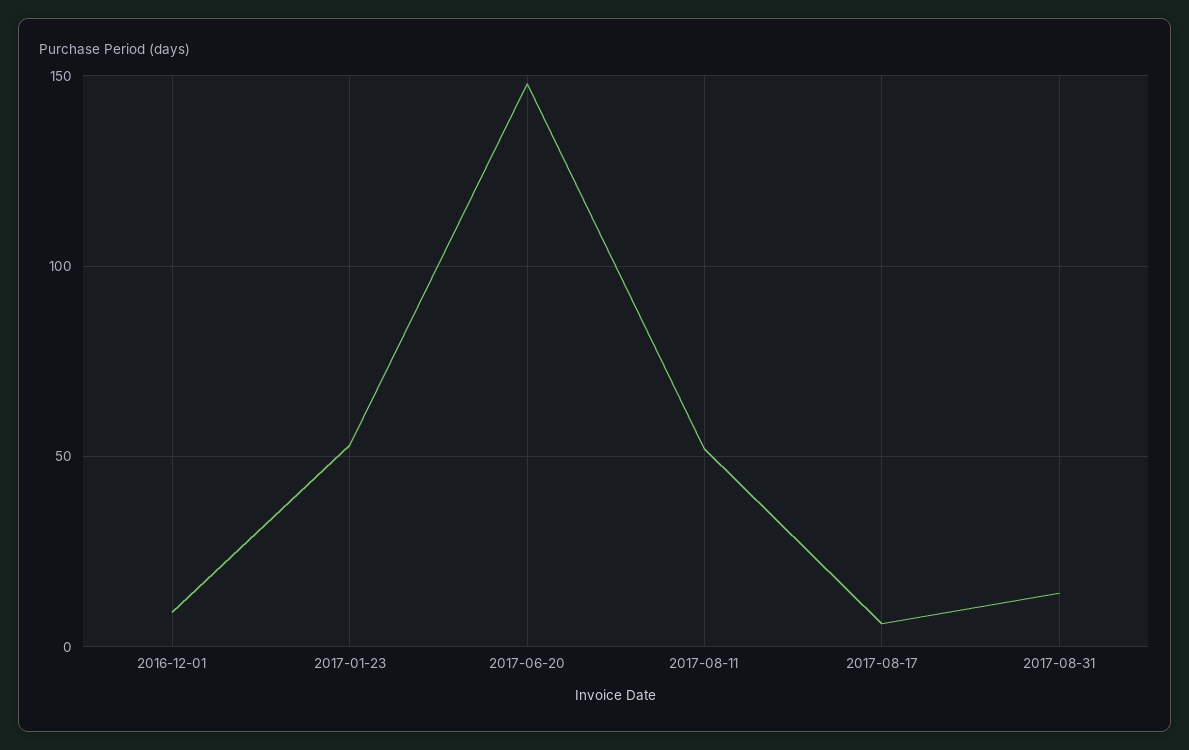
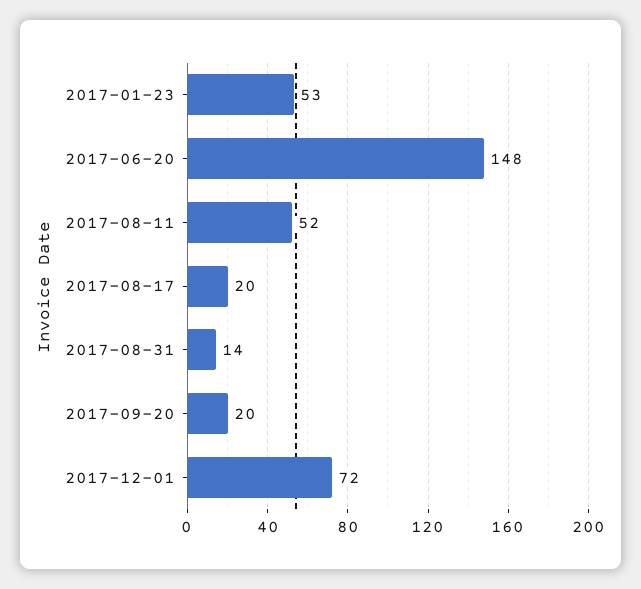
2016-12-01: 10 -> none
2017-08-17: 5 -> 20
2017-09-20: none -> 20
2017-12-01: none -> 72

